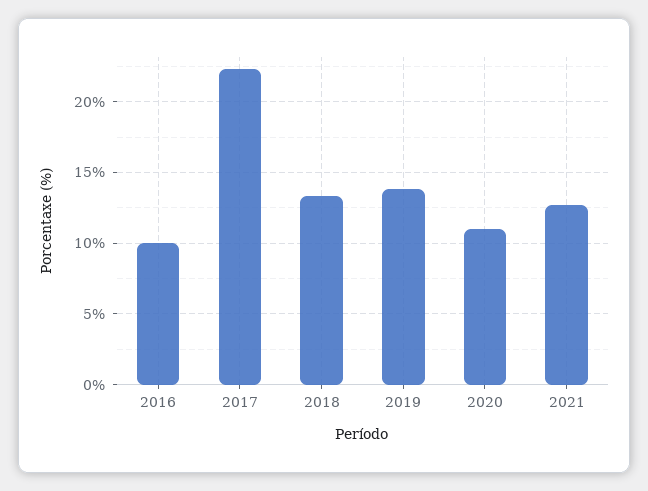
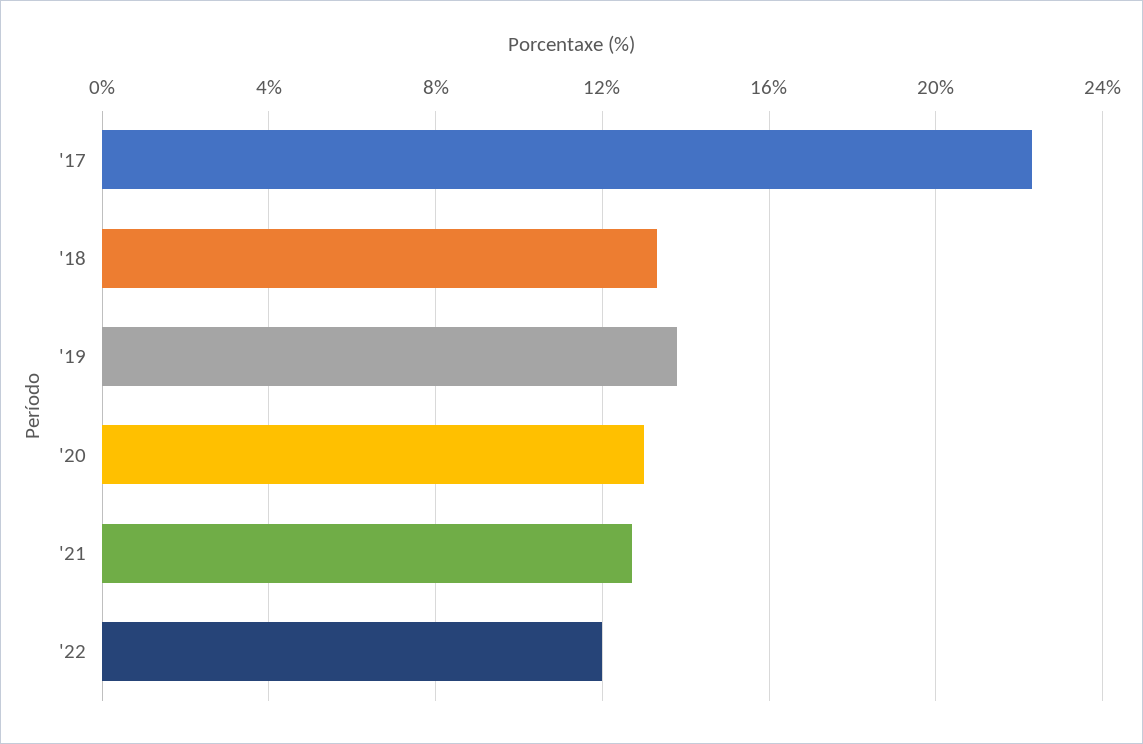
2016: 10 -> none
2020: 11 -> 13
'22: none -> 12

